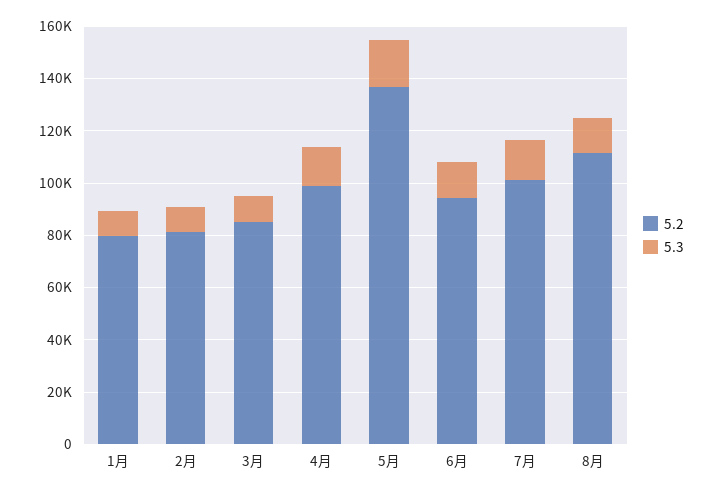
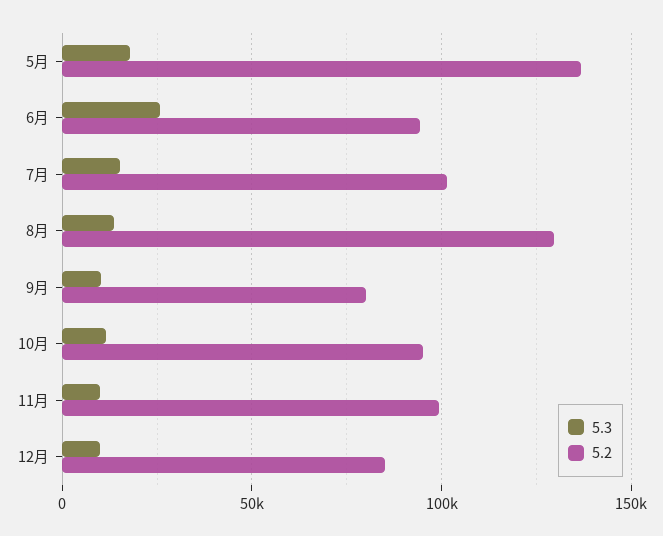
5.2, 1月: 80000 -> none
5.3, 1月: 10000 -> none
5.2, 2月: 80000 -> none
5.3, 2月: 10000 -> none
5.2, 3月: 85000 -> none
5.3, 3月: 10000 -> none
5.2, 4月: 100000 -> none
5.3, 4月: 15000 -> none
5.3, 6月: 15000 -> 25000
5.2, 8月: 110000 -> 130000
5.3, 9月: none -> 10000
5.2, 9月: none -> 80000
5.3, 10月: none -> 10000
5.2, 10月: none -> 95000
5.3, 11月: none -> 10000
5.2, 11月: none -> 100000
5.3, 12月: none -> 10000
5.2, 12月: none -> 85000

